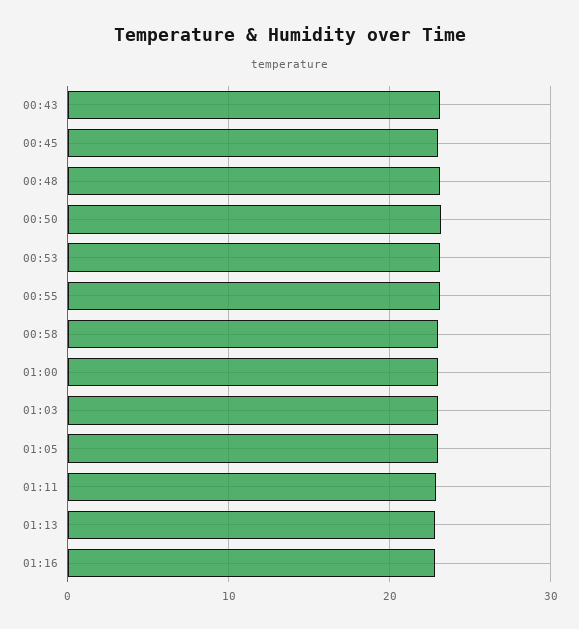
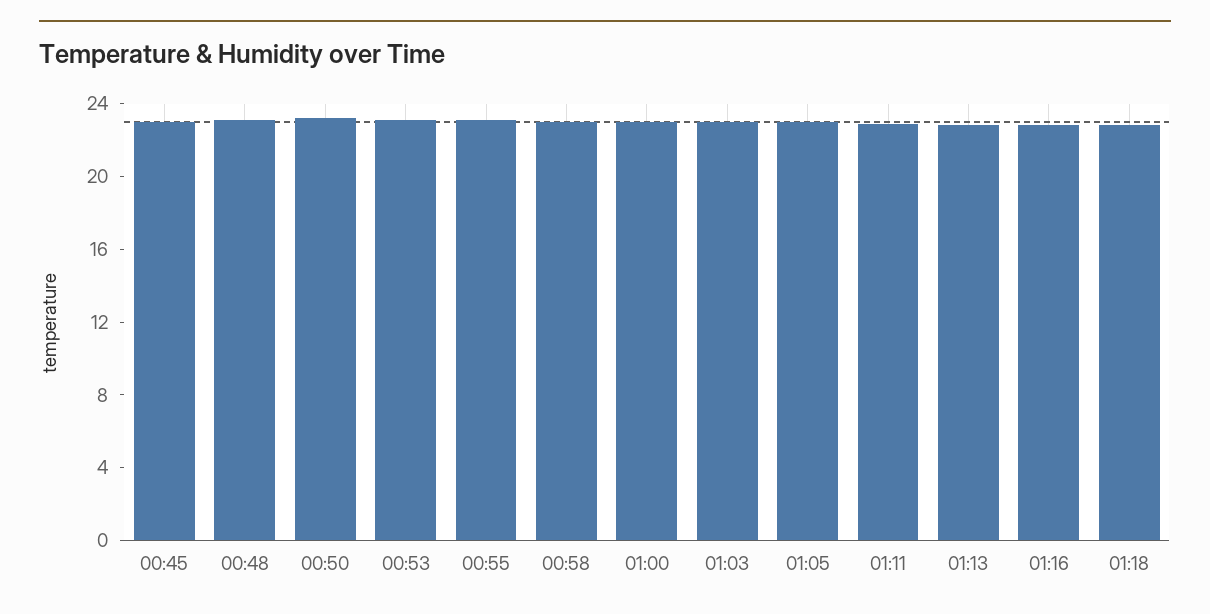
00:43: 23 -> none
01:18: none -> 23

